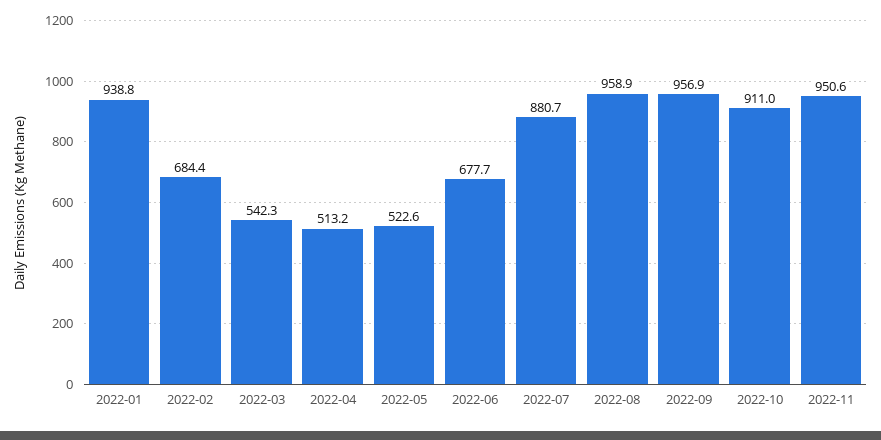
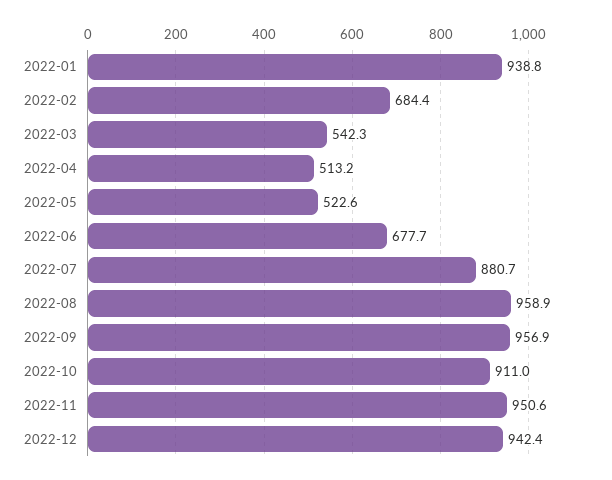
2022-12: none -> 942.4

